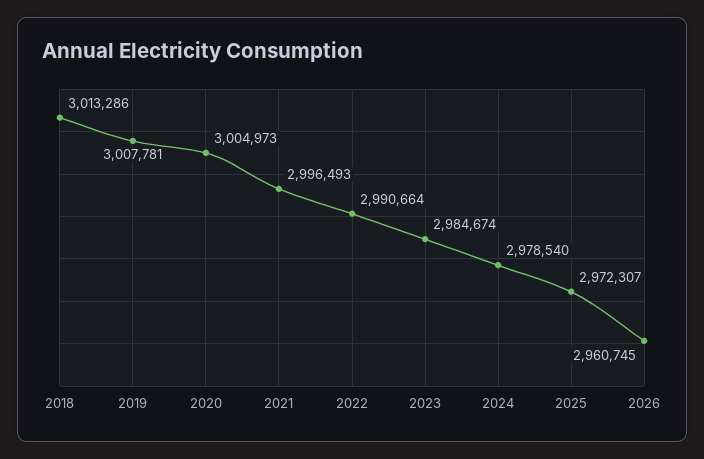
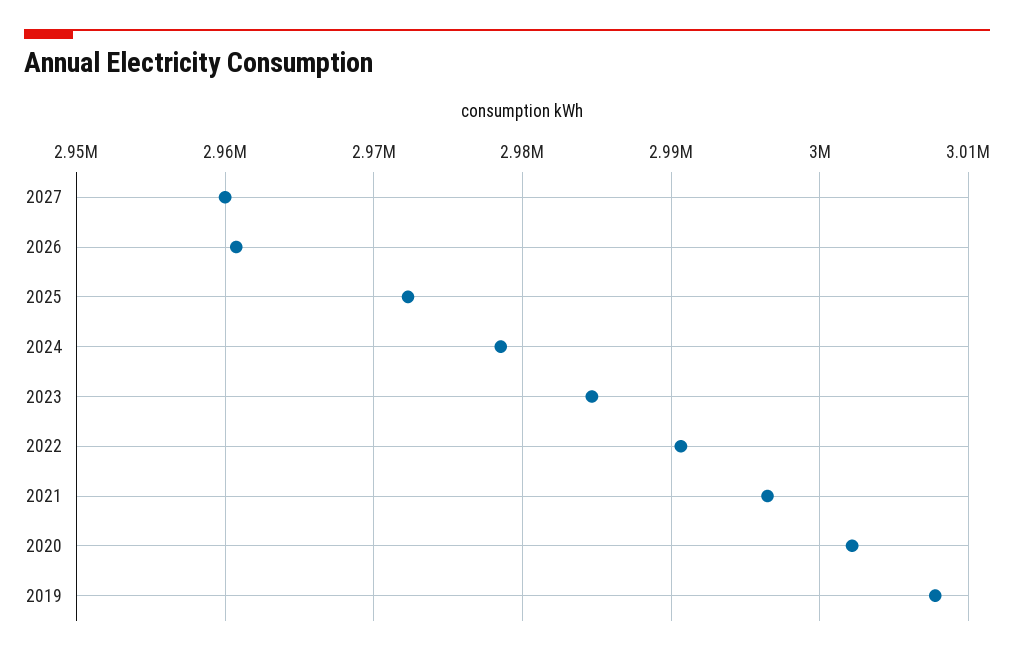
2018: 3013286 -> none
2020: 3004973 -> 3002000
2027: none -> 2960000

